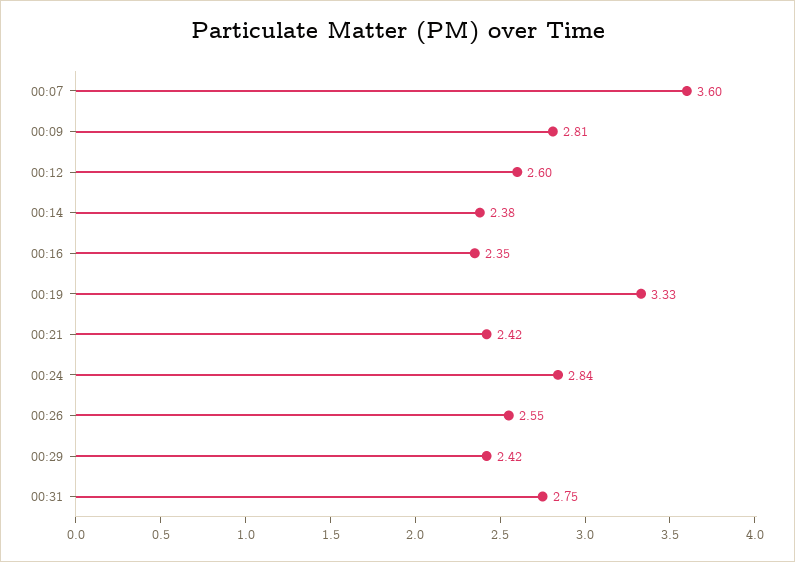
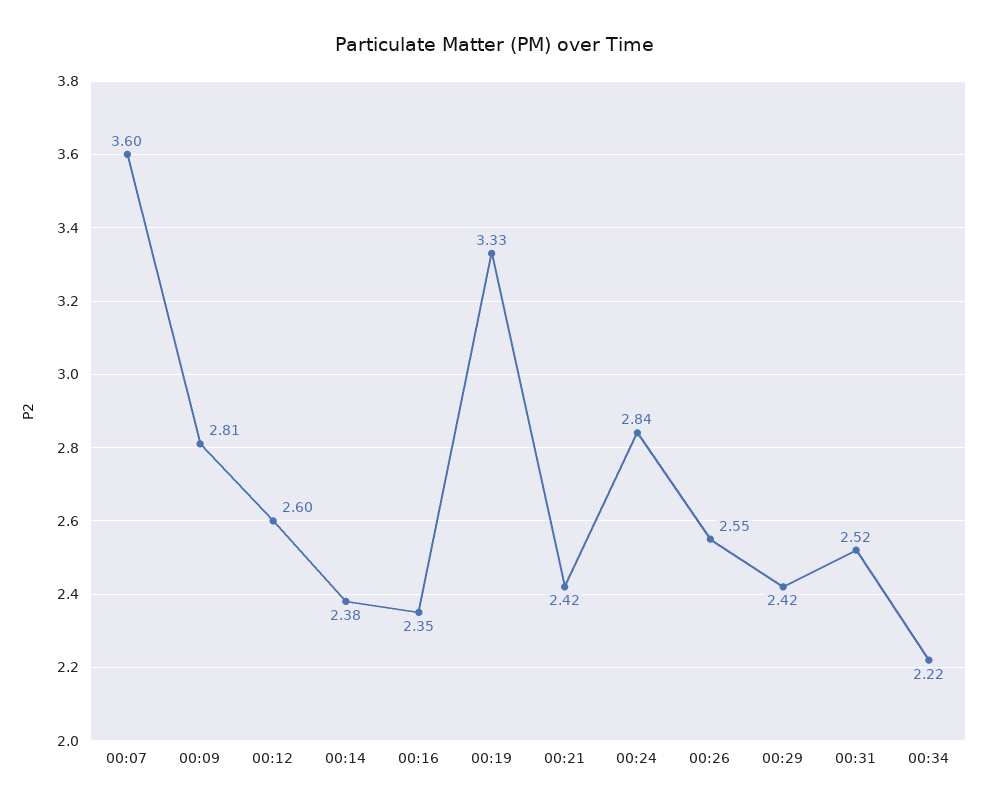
00:31: 2.75 -> 2.52
00:34: none -> 2.22

